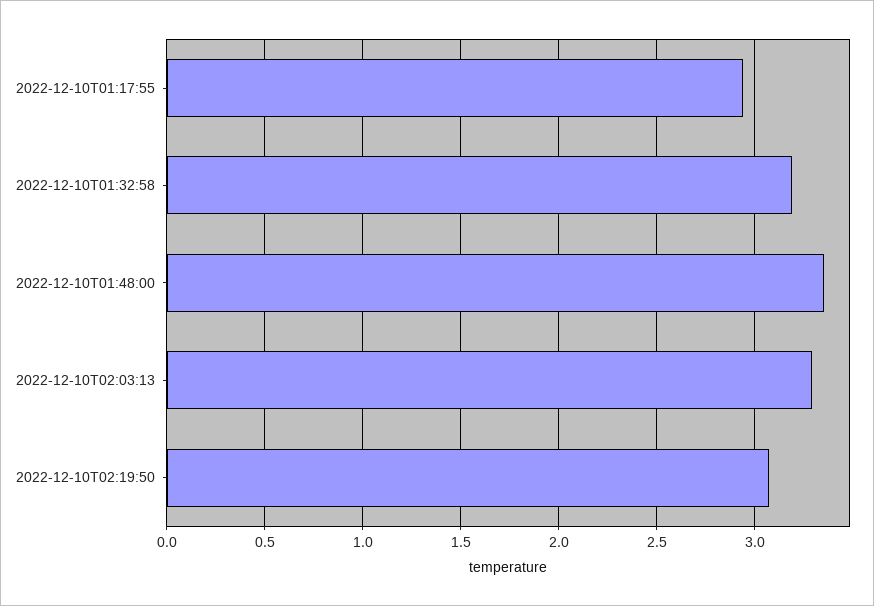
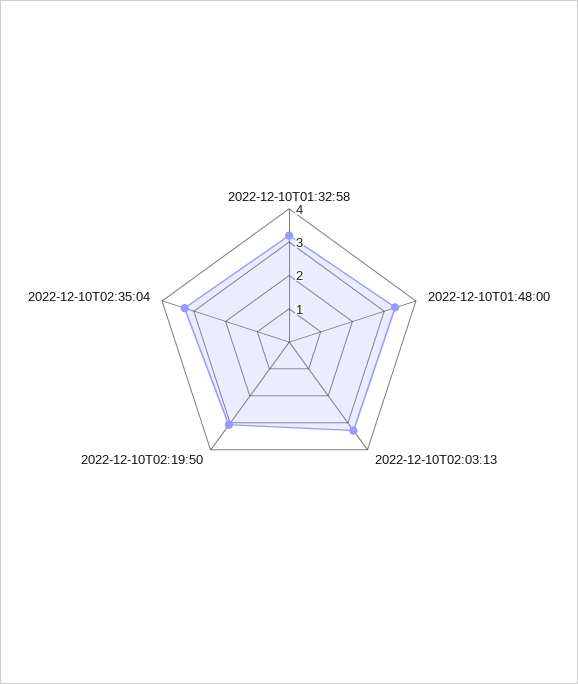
2022-12-10T01:17:55: 2.95 -> none
2022-12-10T02:35:04: none -> 3.25

